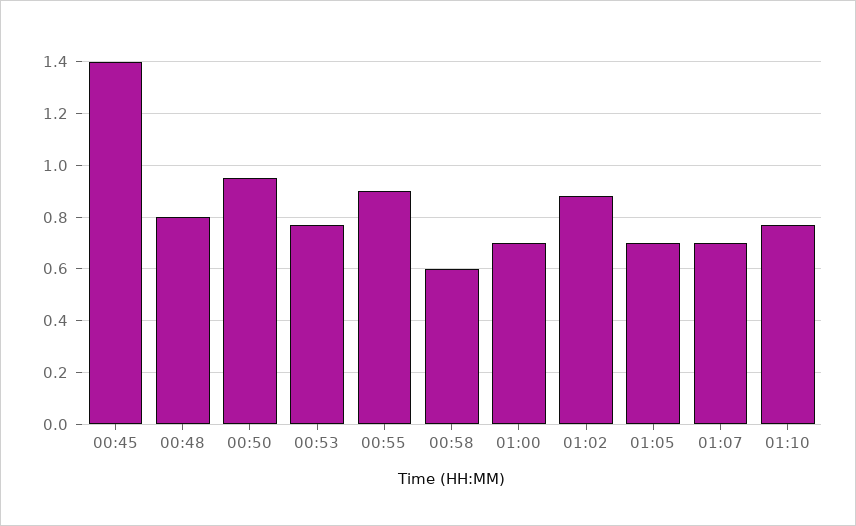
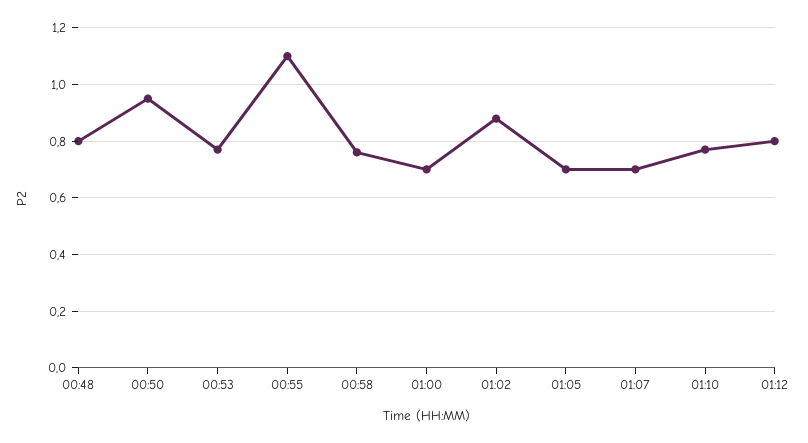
00:45: 1.4 -> none
00:55: 0.9 -> 1.1
00:58: 0.6 -> 0.75
01:12: none -> 0.8

